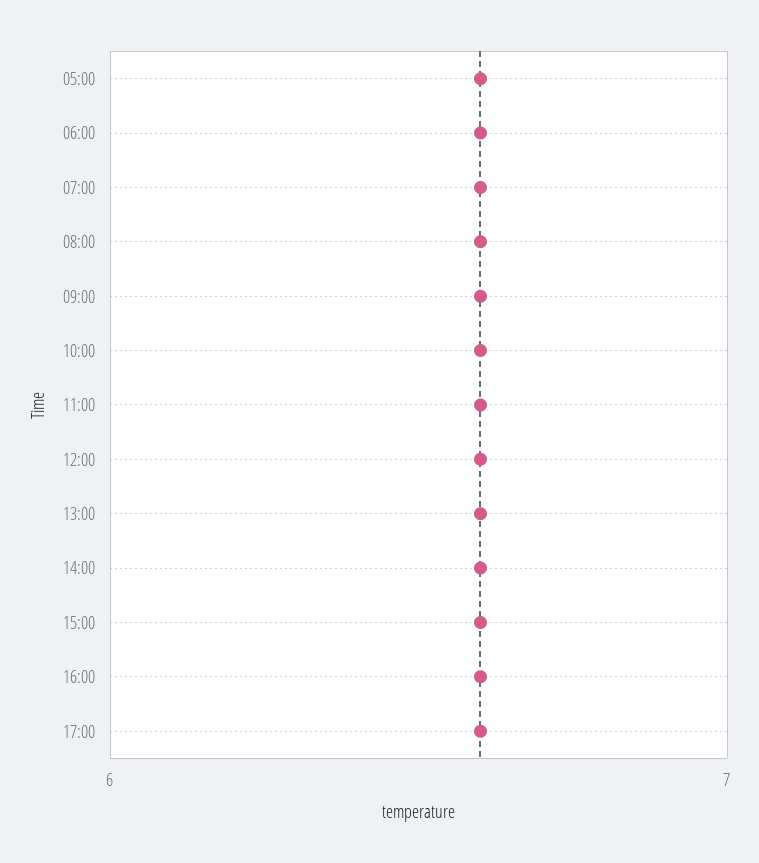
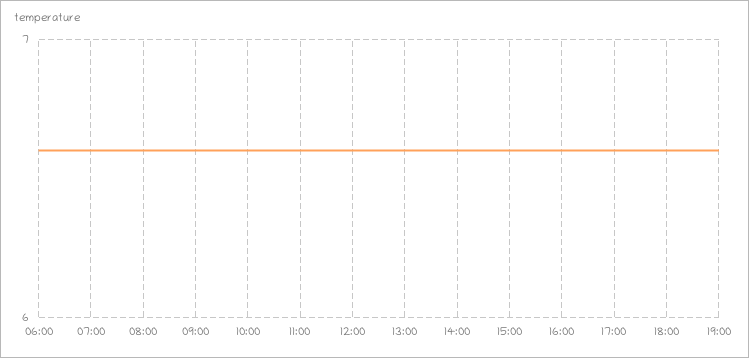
05:00: 6.6 -> none
18:00: none -> 6.6
19:00: none -> 6.6

